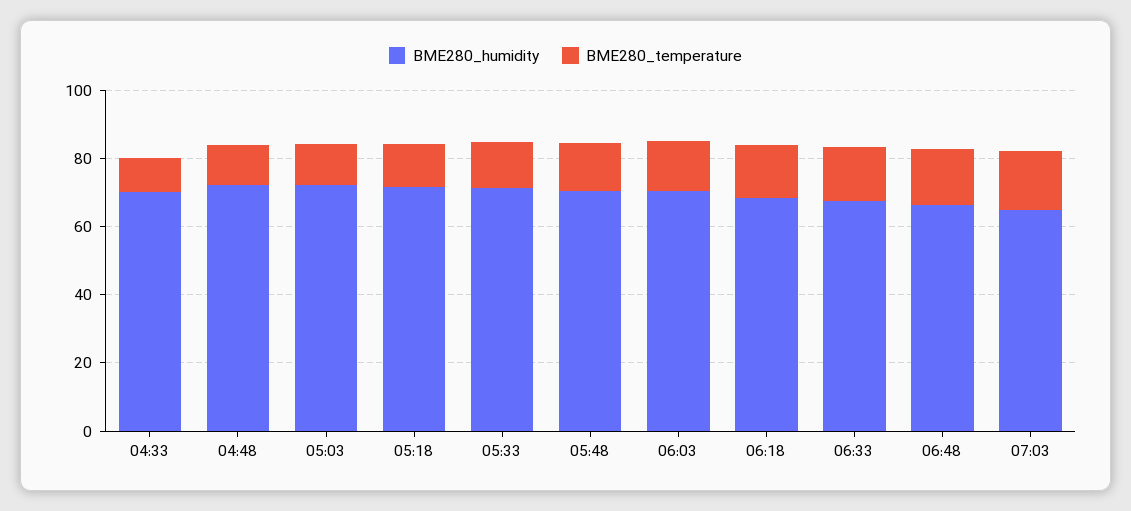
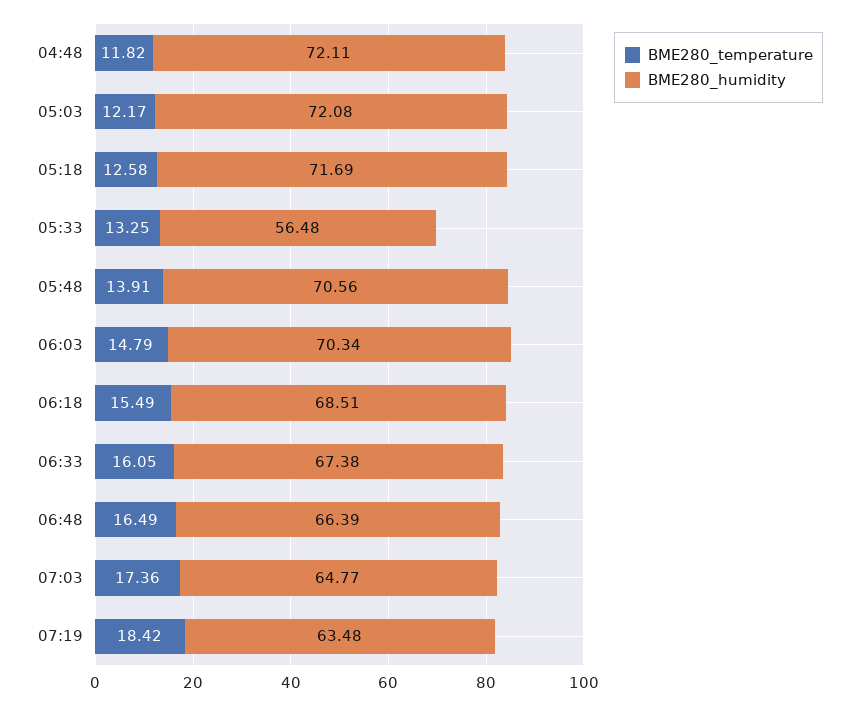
BME280_humidity, 04:33: 70 -> none
BME280_temperature, 04:33: 10 -> none
BME280_humidity, 05:33: 70 -> 56.48
BME280_temperature, 07:19: none -> 18.42
BME280_humidity, 07:19: none -> 63.48

